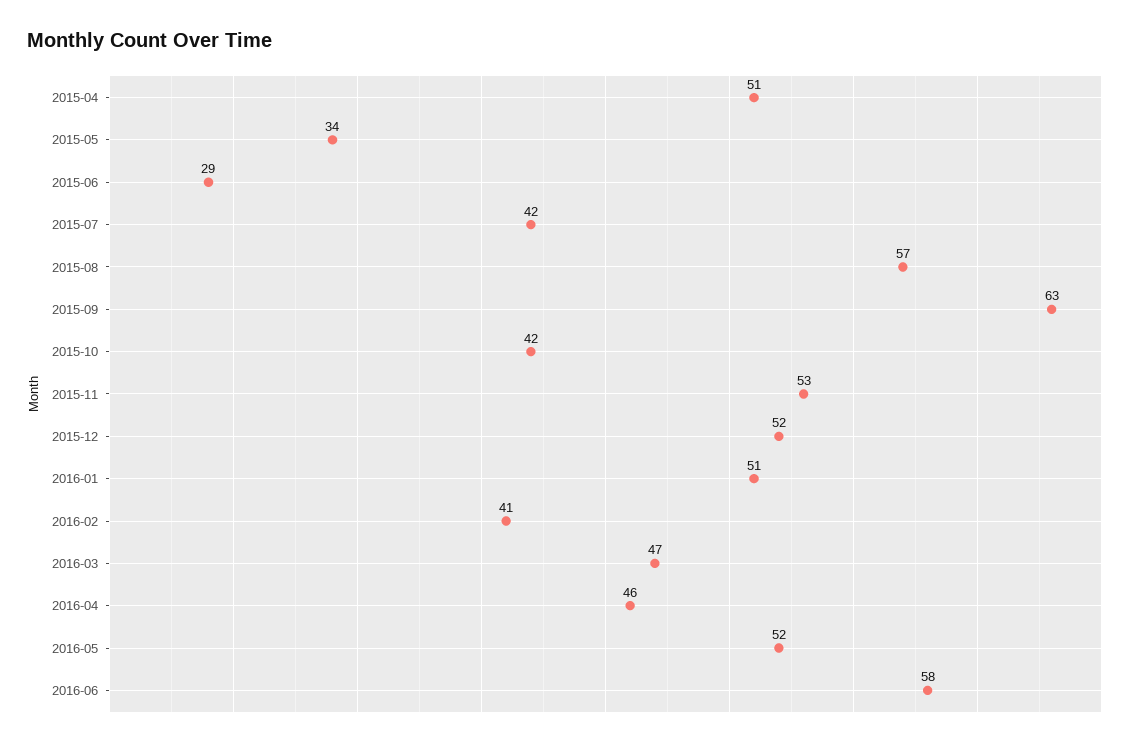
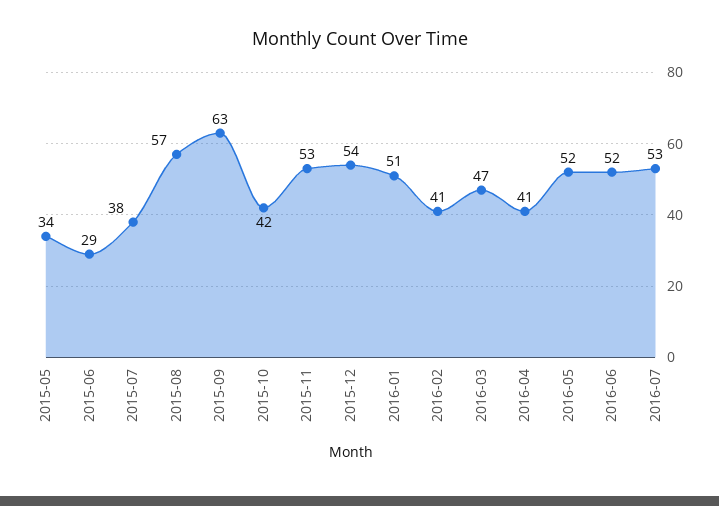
2015-04: 51 -> none
2015-07: 42 -> 38
2015-12: 52 -> 54
2016-04: 46 -> 41
2016-06: 58 -> 52
2016-07: none -> 53

